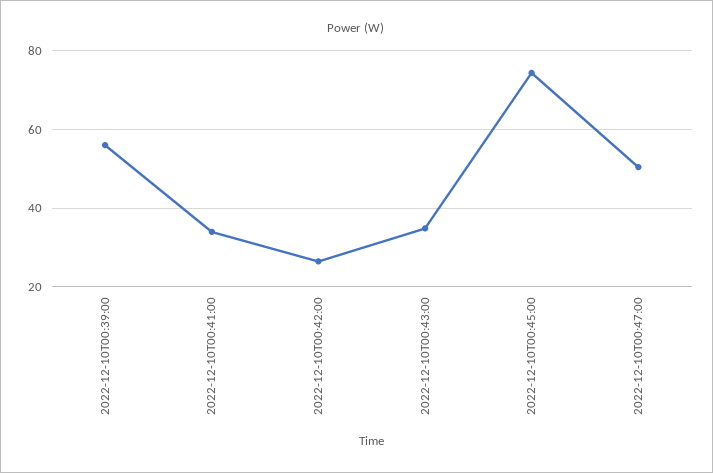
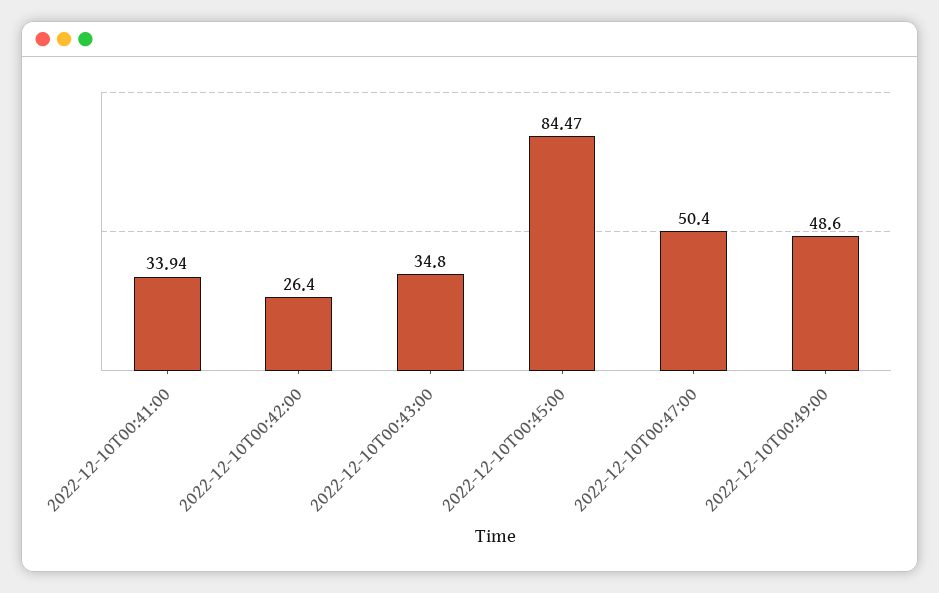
2022-12-10T00:39:00: 56 -> none
2022-12-10T00:45:00: 74 -> 84.47
2022-12-10T00:49:00: none -> 48.6

